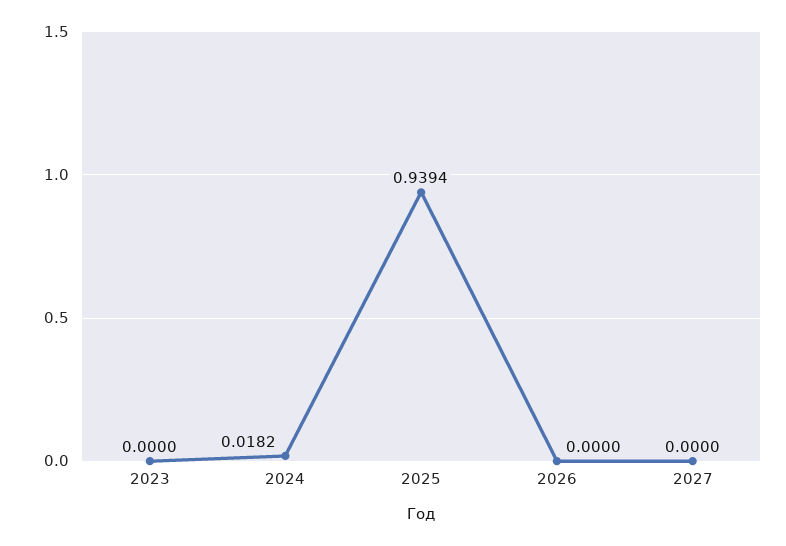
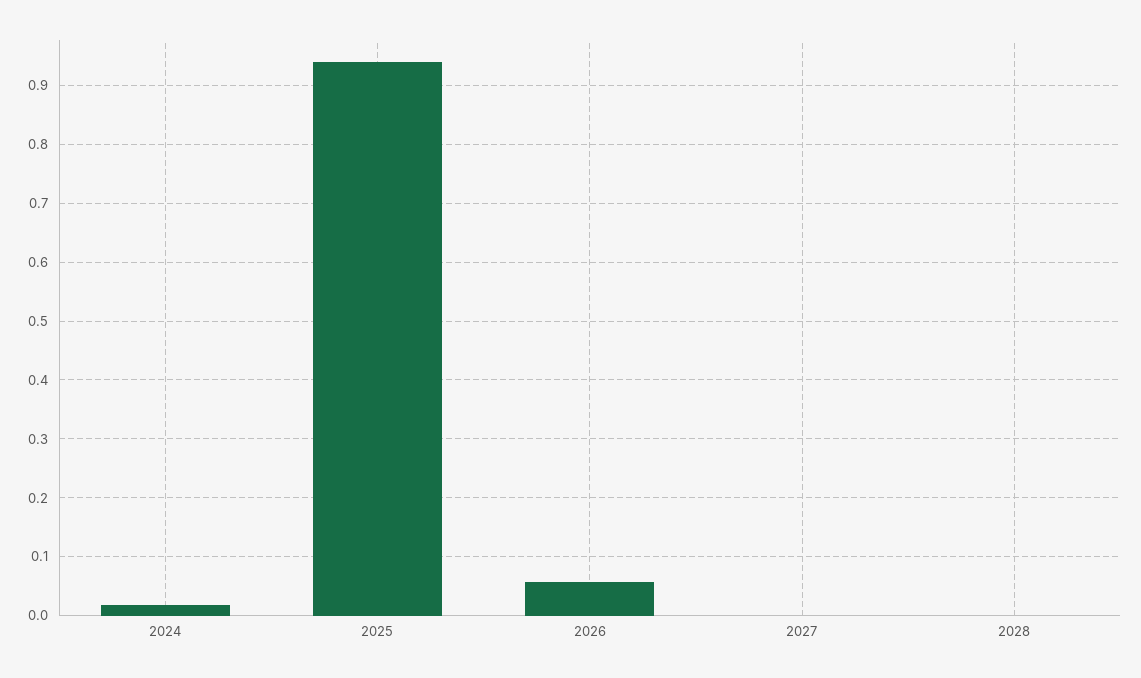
2023: 0 -> none
2026: 0 -> 0.06
2028: none -> 0

